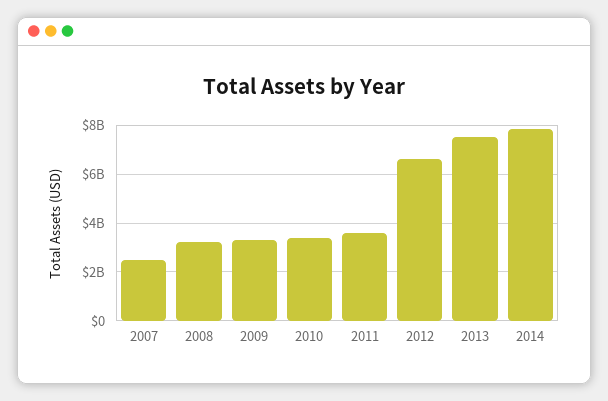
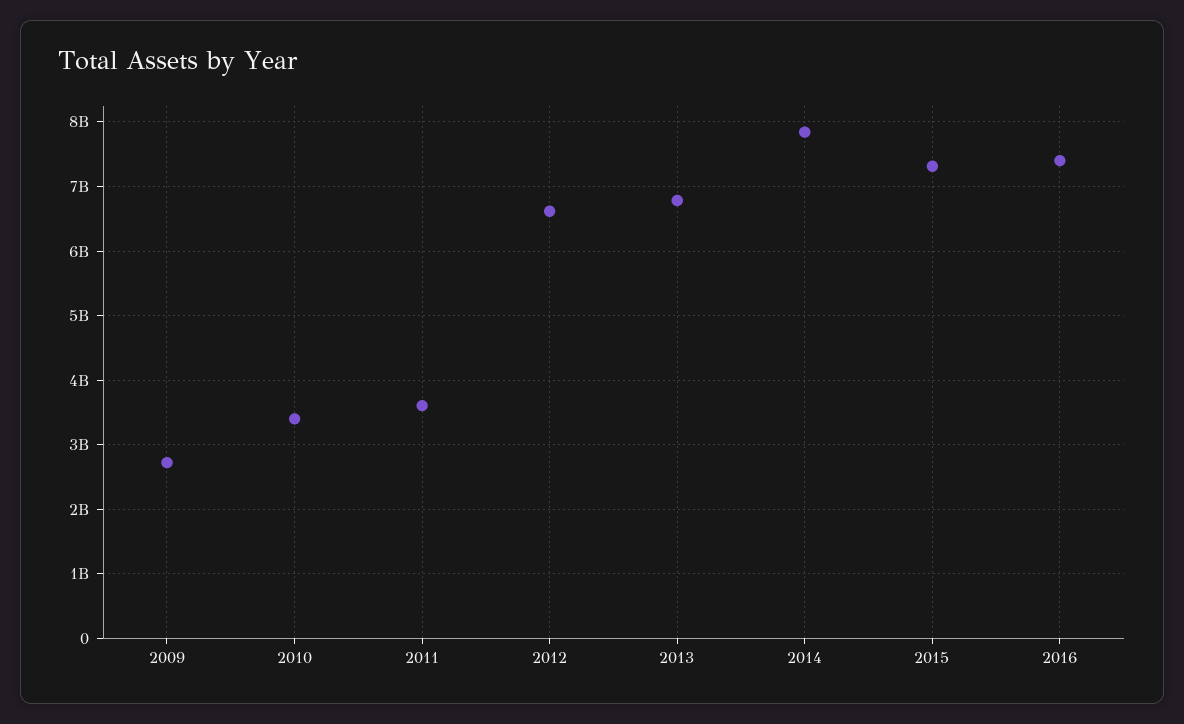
2007: 2500000000 -> none
2008: 3250000000 -> none
2009: 3250000000 -> 2700000000
2013: 7500000000 -> 6800000000
2015: none -> 7300000000
2016: none -> 7400000000

